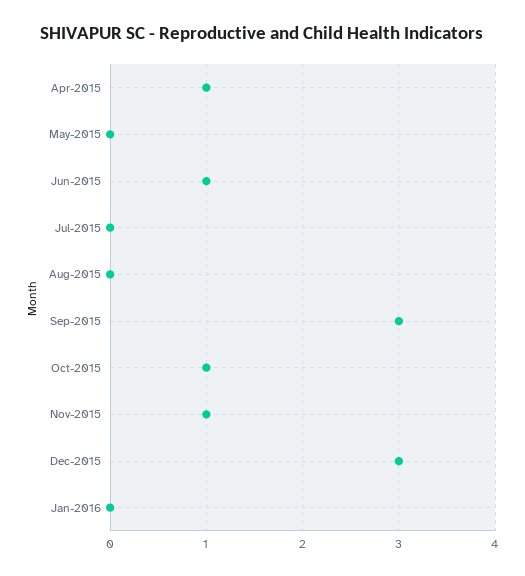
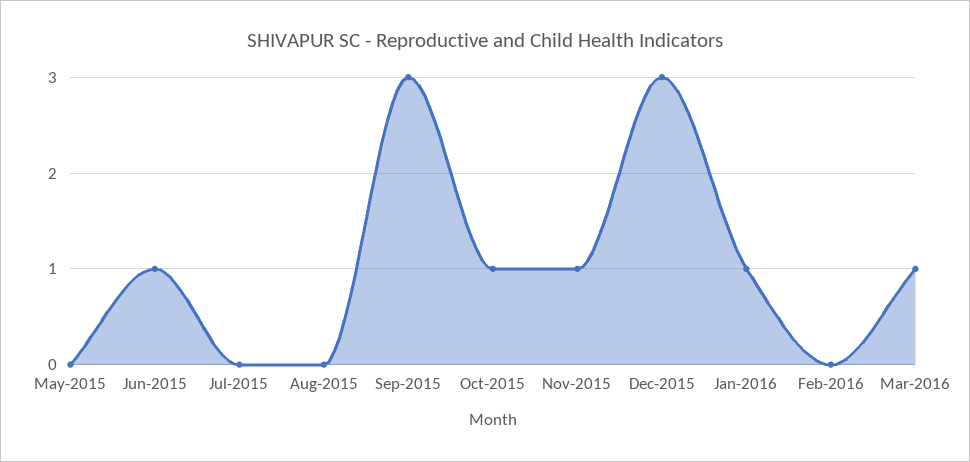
Apr-2015: 1 -> none
Jan-2016: 0 -> 1
Feb-2016: none -> 0
Mar-2016: none -> 1

